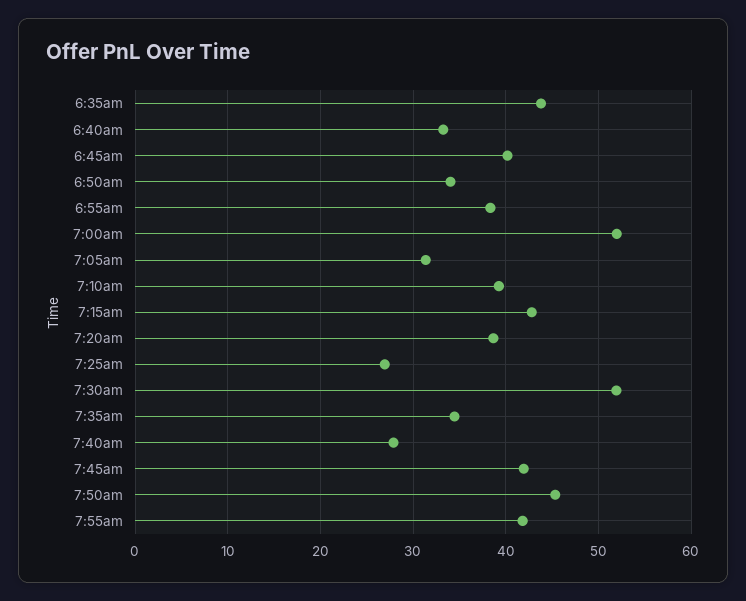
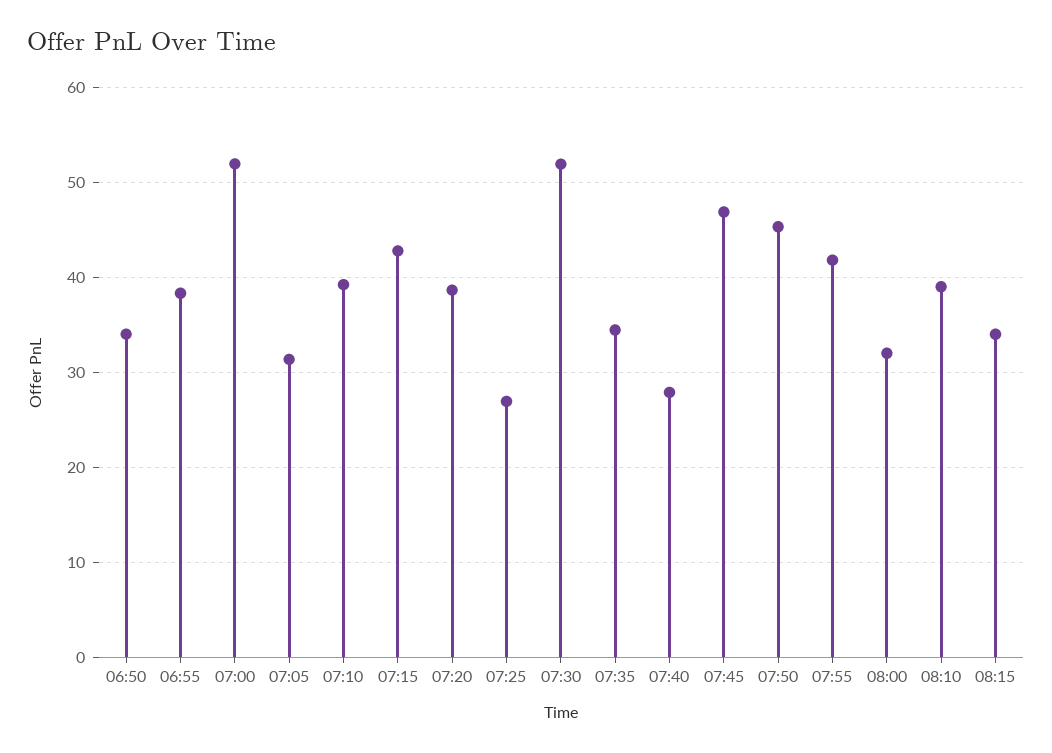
6:35am: 44 -> none
6:40am: 33 -> none
6:45am: 40 -> none
7:45am: 42 -> 47
08:00: none -> 32
08:10: none -> 39
08:15: none -> 34

